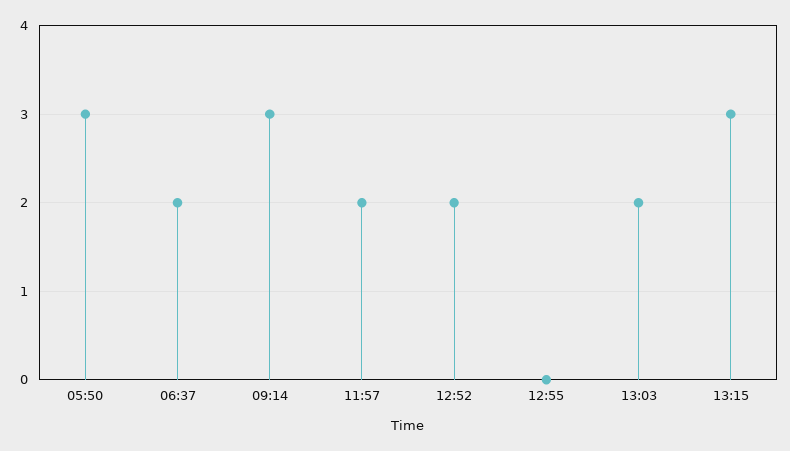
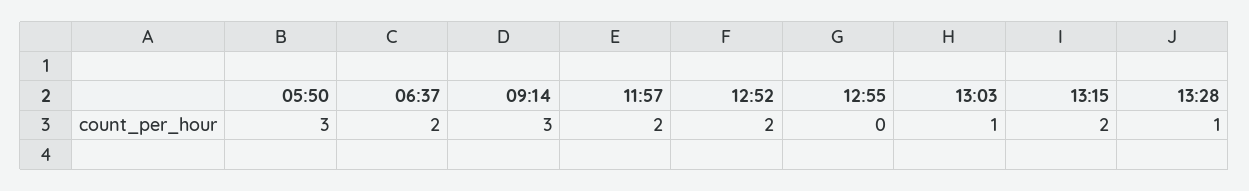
13:03: 2 -> 1
13:15: 3 -> 2
13:28: none -> 1

